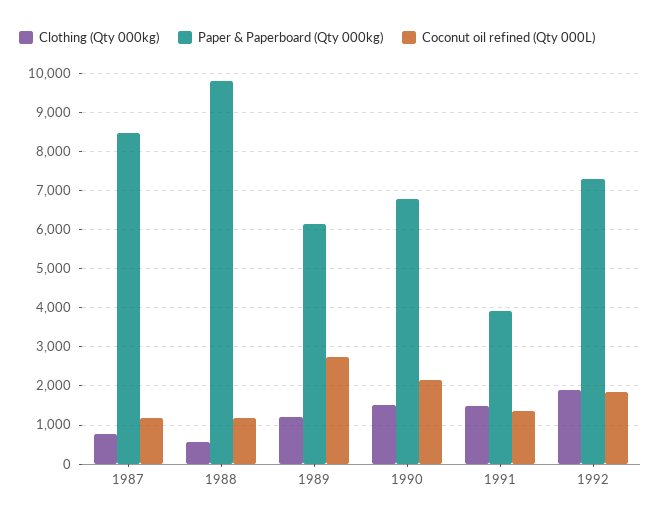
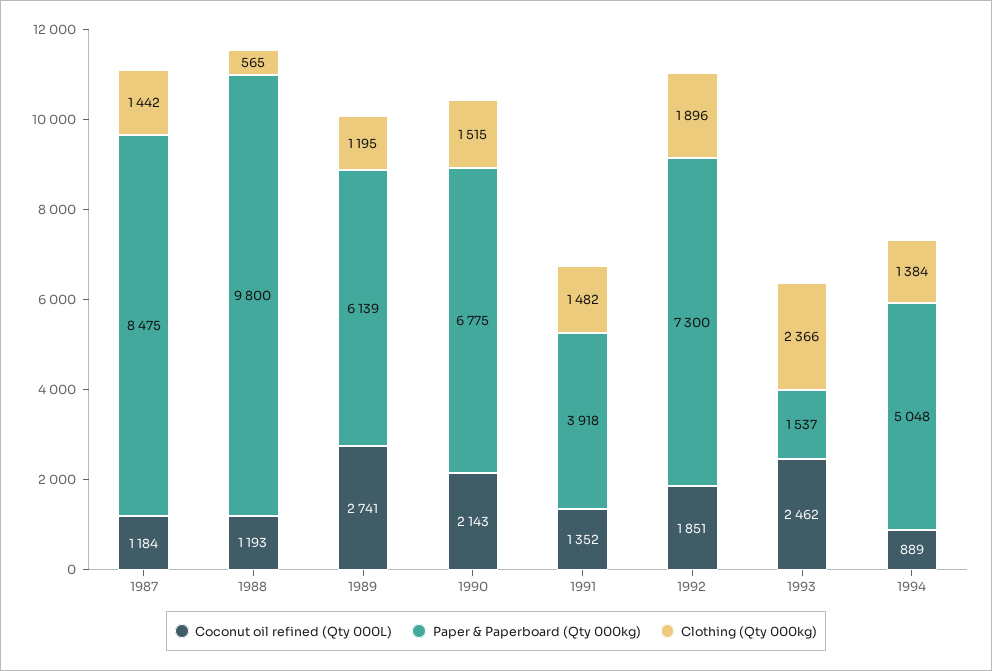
Clothing (Qty 000kg), 1987: 800 -> 1442
Coconut oil refined (Qty 000L), 1993: none -> 2462
Paper & Paperboard (Qty 000kg), 1993: none -> 1537
Clothing (Qty 000kg), 1993: none -> 2366
Coconut oil refined (Qty 000L), 1994: none -> 889
Paper & Paperboard (Qty 000kg), 1994: none -> 5048
Clothing (Qty 000kg), 1994: none -> 1384

